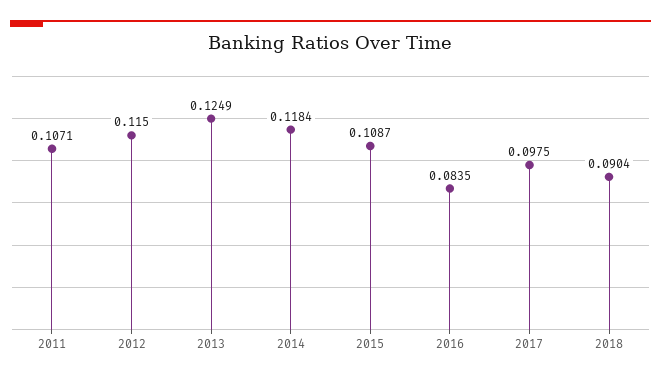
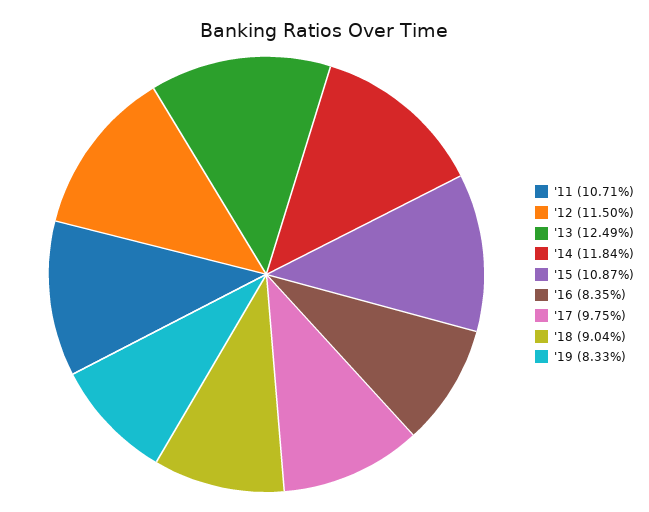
'19: none -> 0.0833

